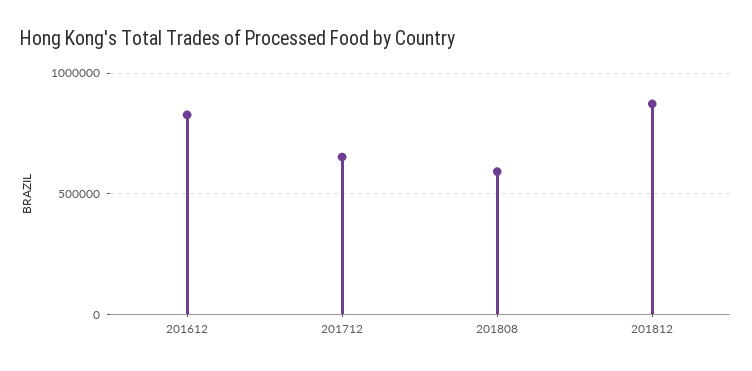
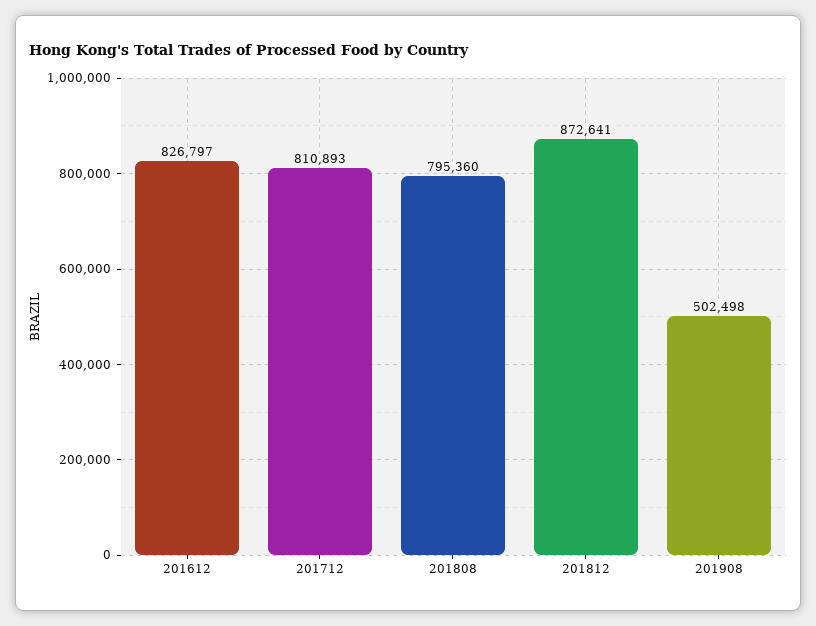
201712: 650000 -> 810893
201808: 600000 -> 795360
201908: none -> 502498

